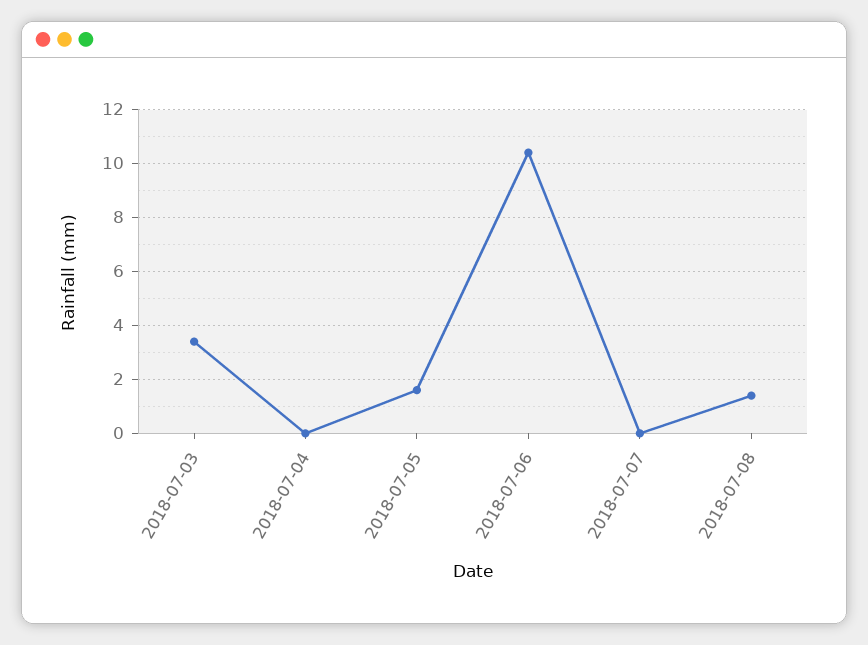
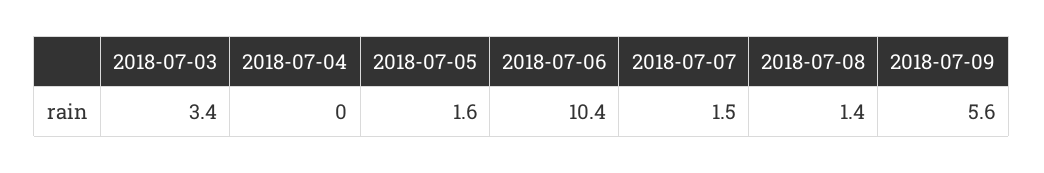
2018-07-07: 0 -> 1.5
2018-07-09: none -> 5.6

